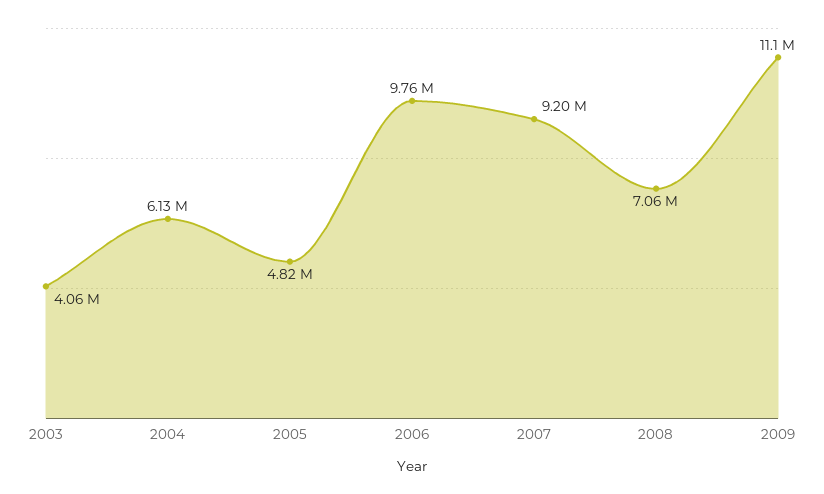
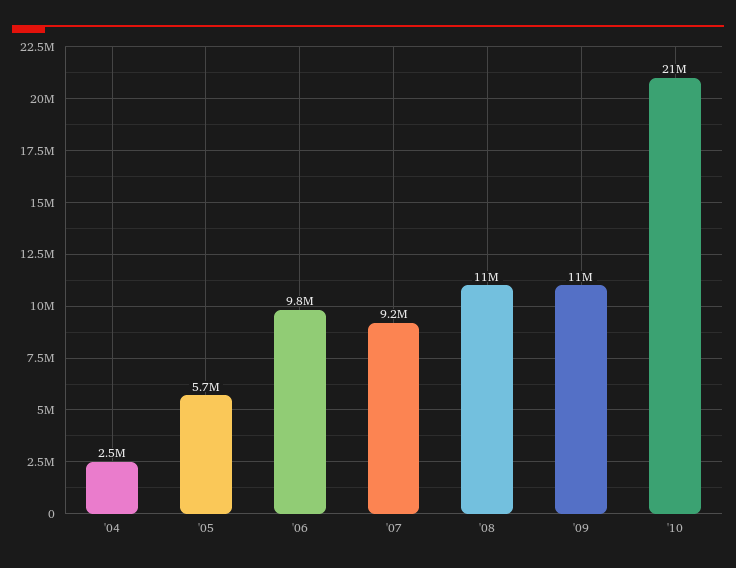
2003: 4060000 -> none
2004: 6130000 -> 2500000
2005: 4820000 -> 5700000
2008: 7060000 -> 11000000
'10: none -> 21000000

